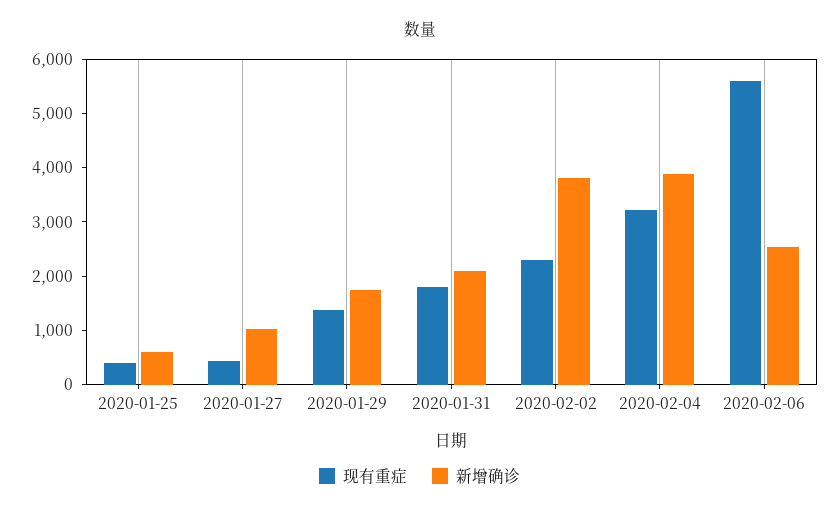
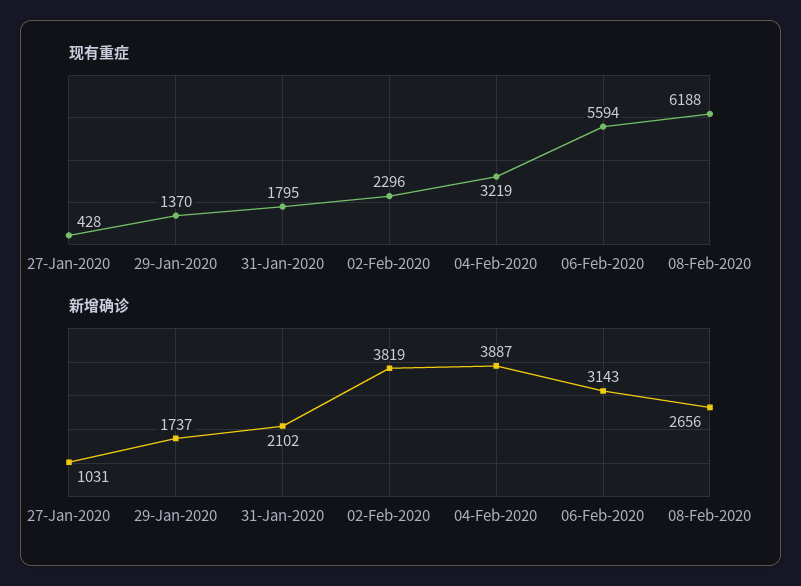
现有重症, 2020-01-25: 400 -> none
新增确诊, 2020-01-25: 600 -> none
新增确诊, 2020-02-06: 2600 -> 3143
现有重症, 08-Feb-2020: none -> 6188
新增确诊, 08-Feb-2020: none -> 2656

